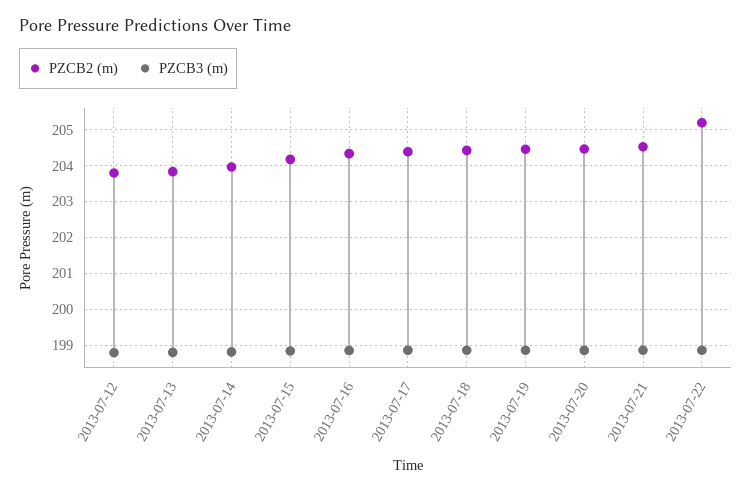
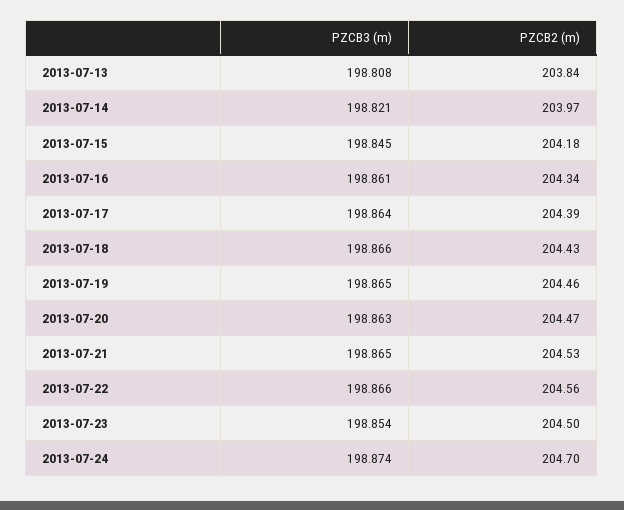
PZCB2 (m), 2013-07-12: 203.8 -> none
PZCB3 (m), 2013-07-12: 198.8 -> none
PZCB2 (m), 2013-07-22: 205.2 -> 204.56
PZCB3 (m), 2013-07-23: none -> 198.854
PZCB2 (m), 2013-07-23: none -> 204.5
PZCB3 (m), 2013-07-24: none -> 198.874
PZCB2 (m), 2013-07-24: none -> 204.7

